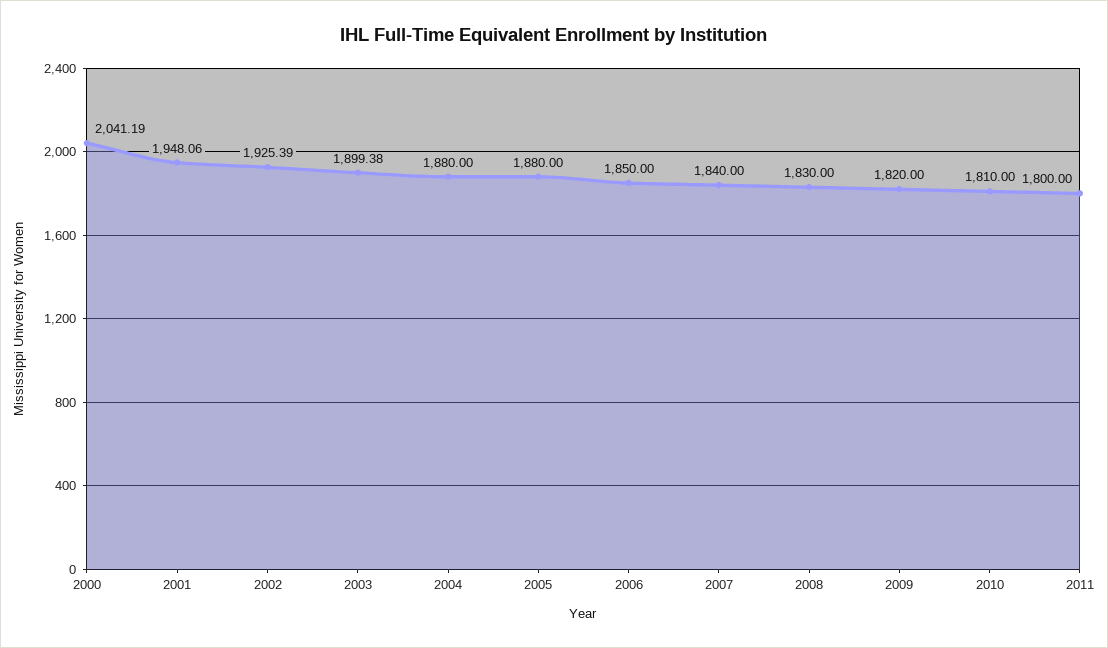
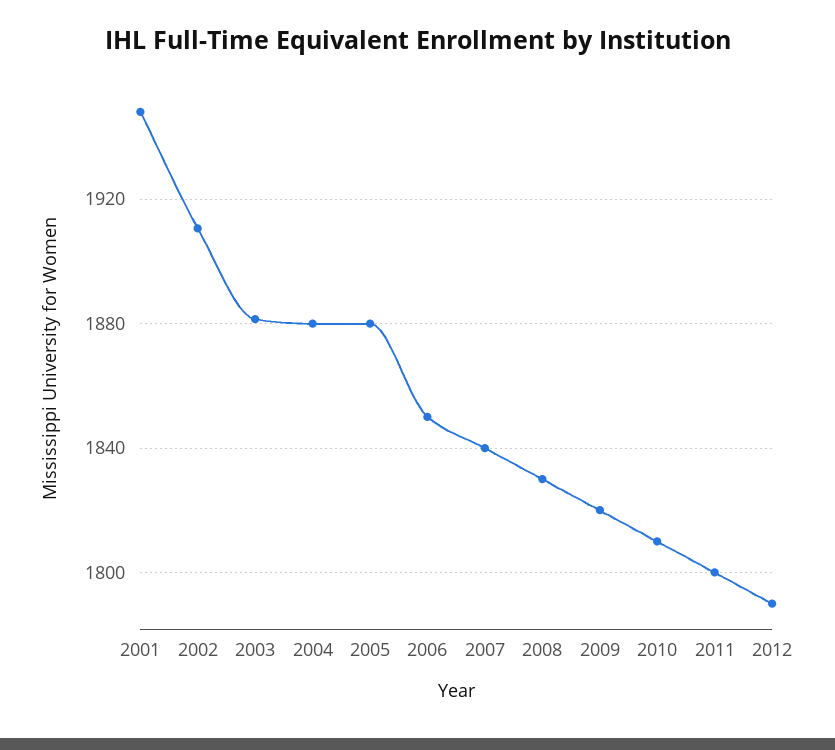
2000: 2041.19 -> none
2002: 1925.39 -> 1910
2003: 1899.38 -> 1880
2012: none -> 1790

